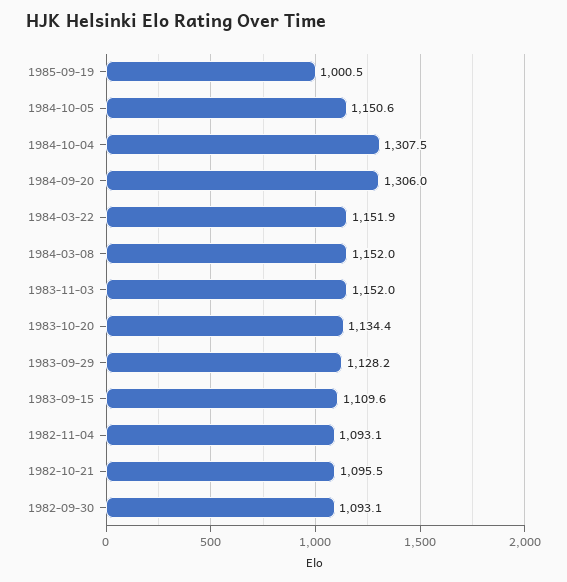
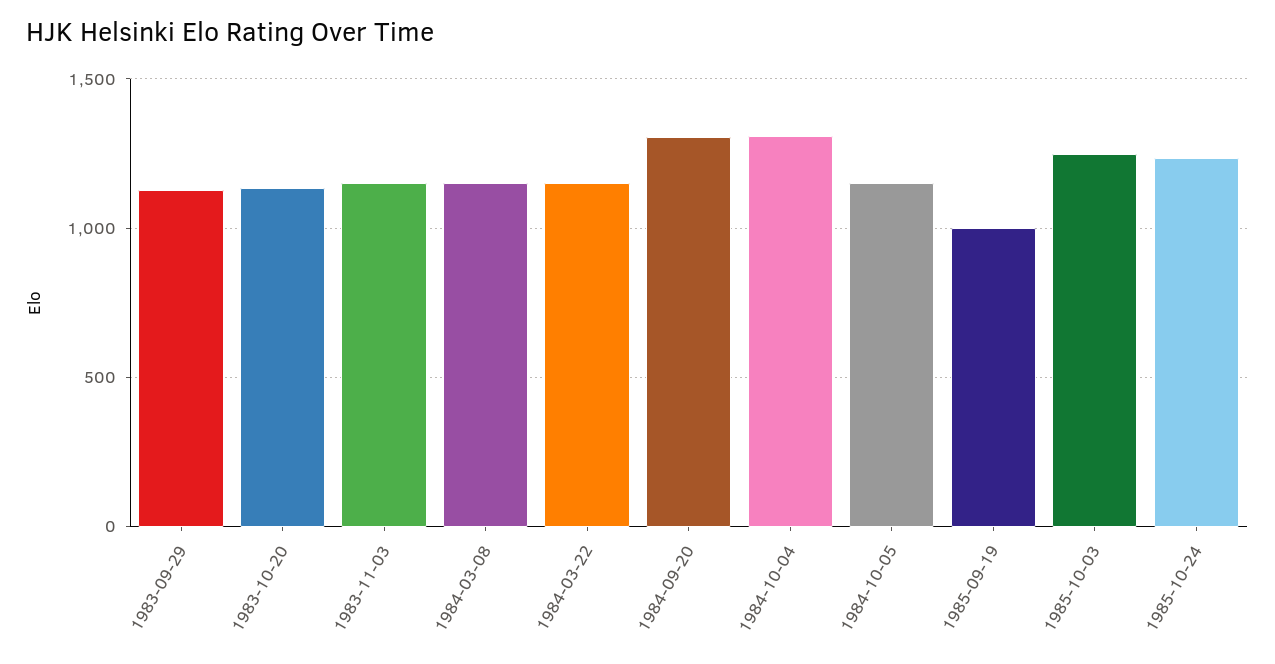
1983-09-15: 1109.6 -> none
1982-11-04: 1093.1 -> none
1982-10-21: 1095.5 -> none
1982-09-30: 1093.1 -> none
1985-10-03: none -> 1250
1985-10-24: none -> 1250

